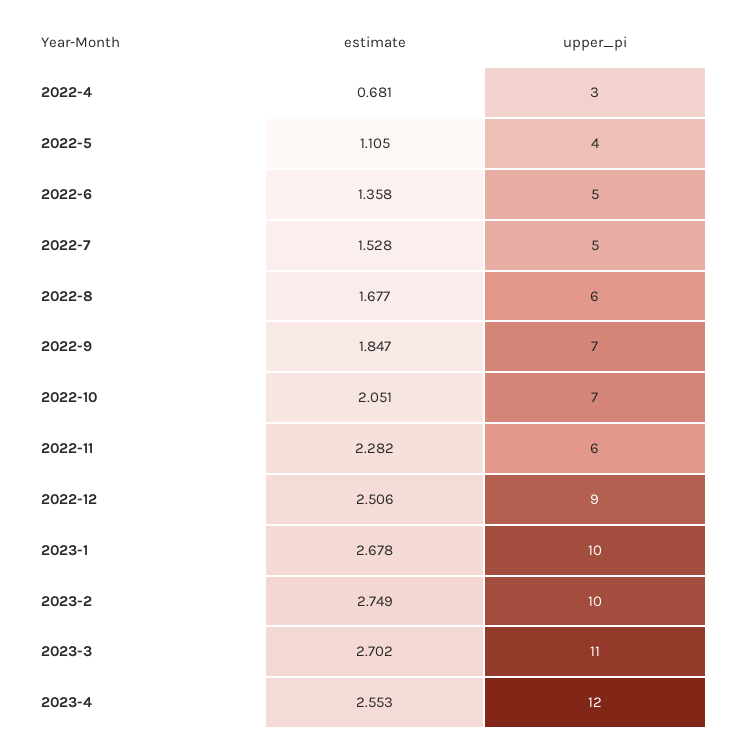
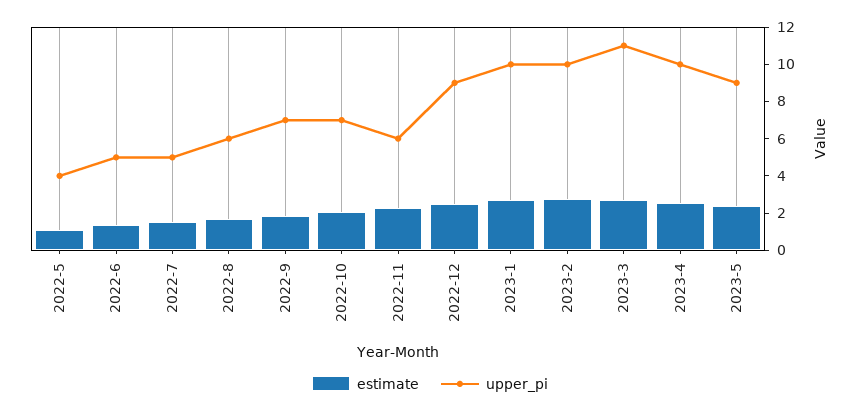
estimate, 2022-4: 0.681 -> none
upper_pi, 2022-4: 3 -> none
upper_pi, 2023-4: 12 -> 10
estimate, 2023-5: none -> 2.5
upper_pi, 2023-5: none -> 9

